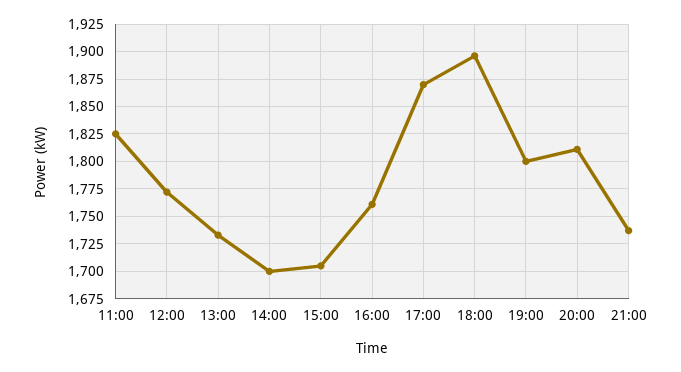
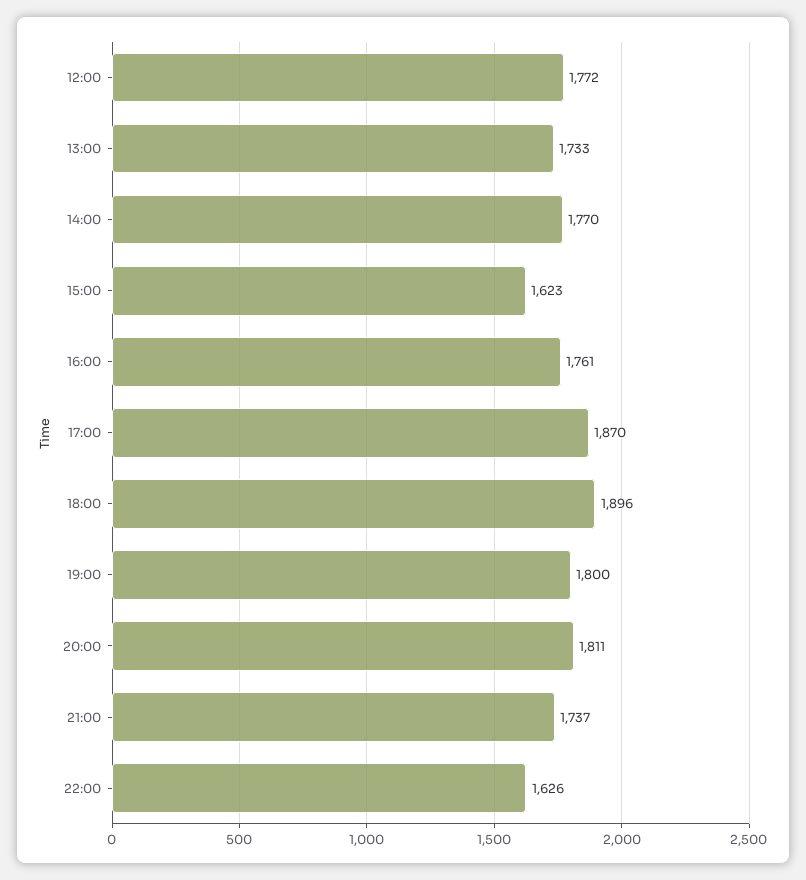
11:00: 1825 -> none
14:00: 1700 -> 1770
15:00: 1700 -> 1623
22:00: none -> 1626

